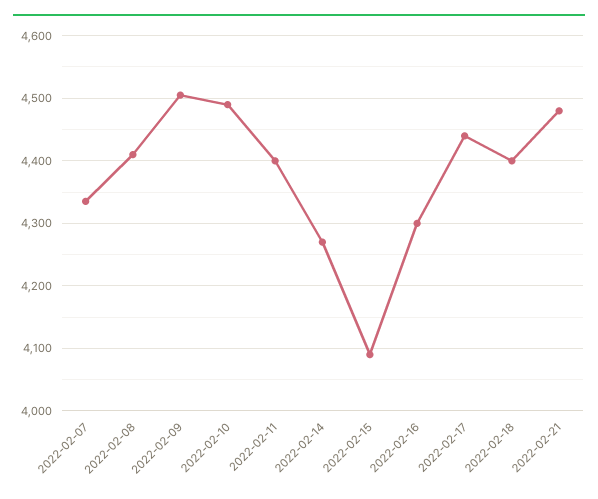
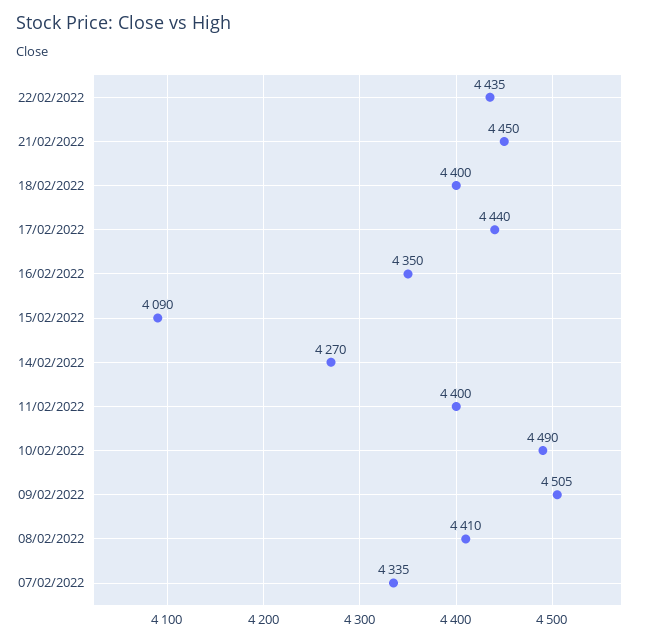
2022-02-16: 4300 -> 4350
2022-02-21: 4480 -> 4450
22/02/2022: none -> 4435

